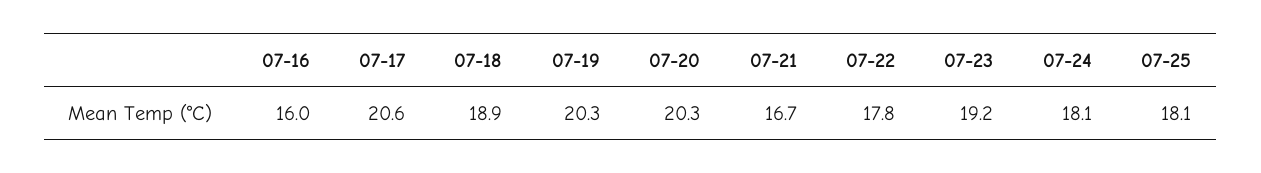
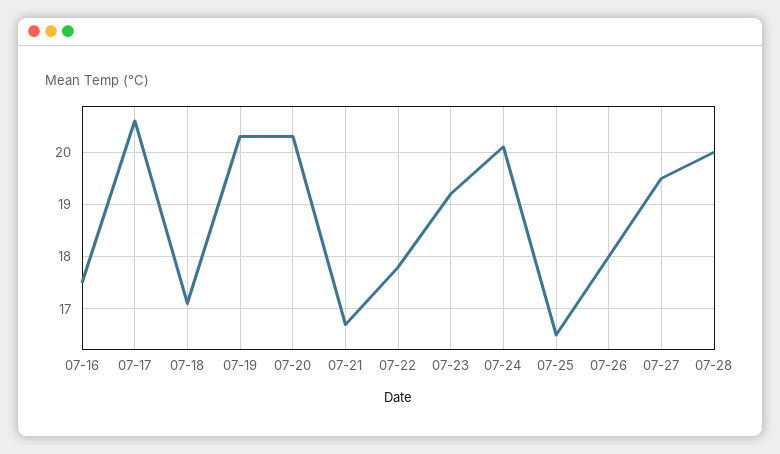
07-16: 16 -> 17.5
07-18: 18.9 -> 17
07-24: 18.1 -> 20
07-25: 18.1 -> 16.5
07-26: none -> 18
07-27: none -> 19.5
07-28: none -> 20

